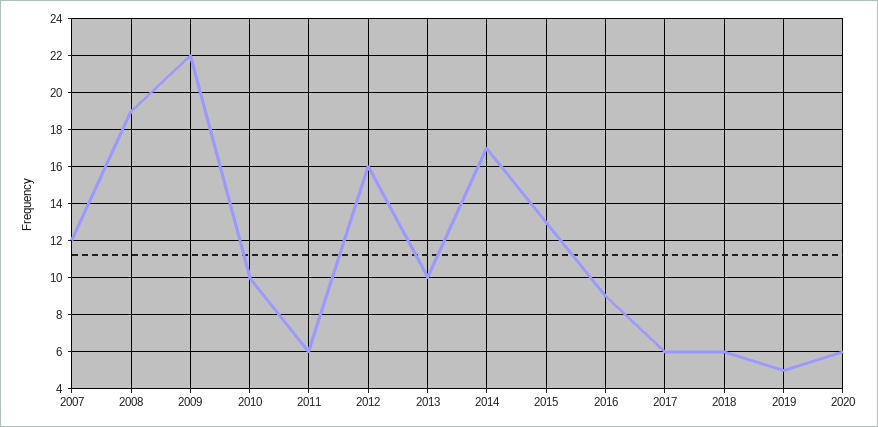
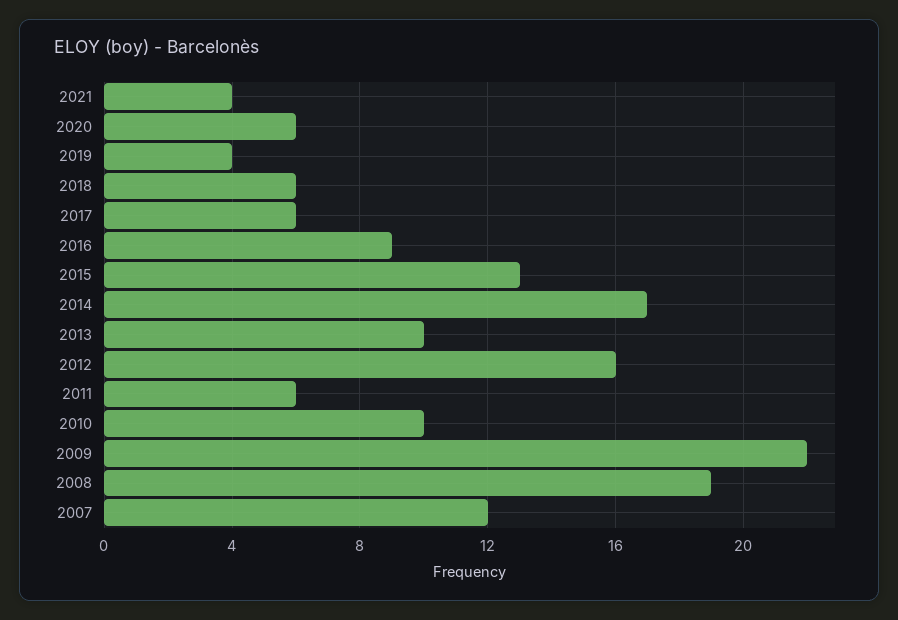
2019: 5 -> 4
2021: none -> 4

